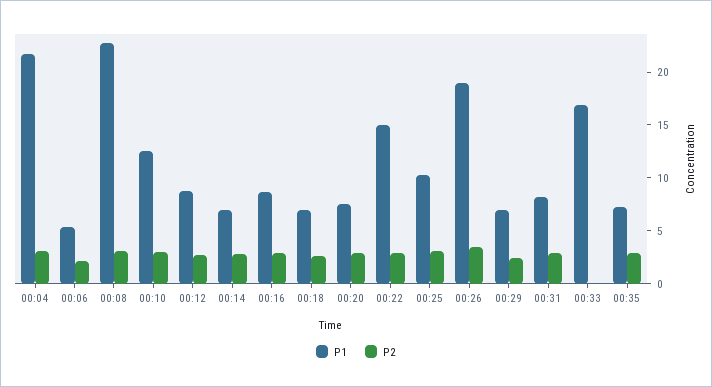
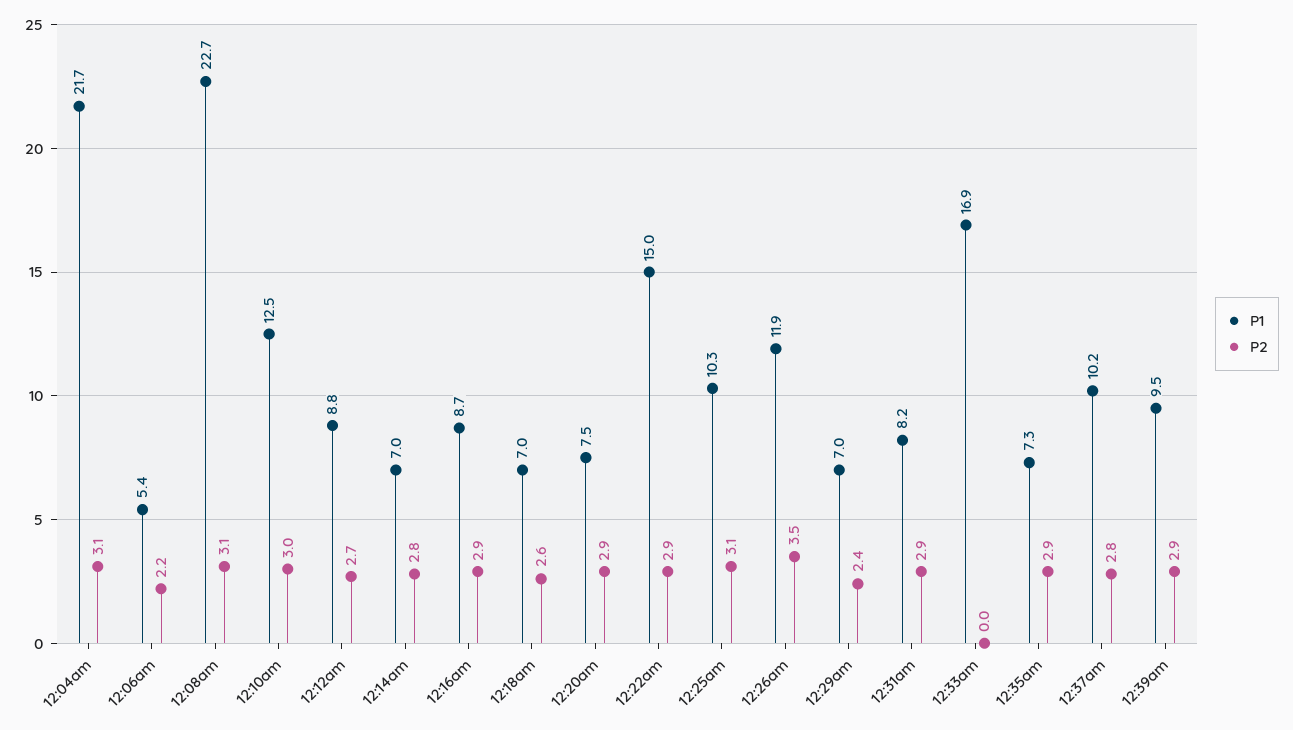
P1, 00:26: 19 -> 11.9
P1, 12:37am: none -> 10.2
P2, 12:37am: none -> 2.8
P1, 12:39am: none -> 9.5
P2, 12:39am: none -> 2.9

